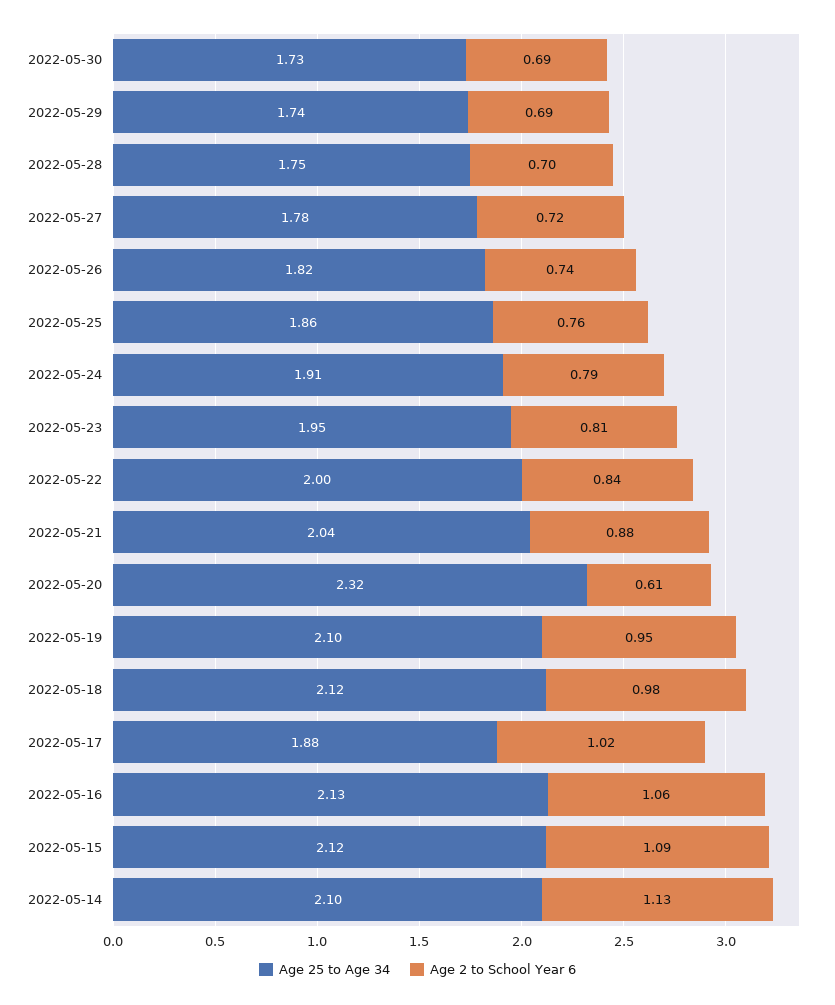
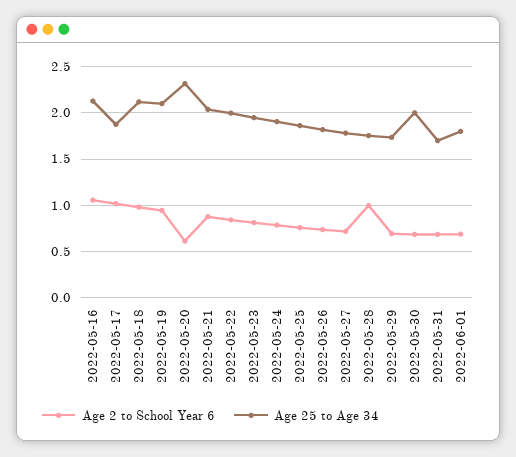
Age 25 to Age 34, 2022-05-30: 1.73 -> 2
Age 2 to School Year 6, 2022-05-28: 0.7 -> 1
Age 25 to Age 34, 2022-05-15: 2.12 -> none
Age 2 to School Year 6, 2022-05-15: 1.09 -> none
Age 25 to Age 34, 2022-05-14: 2.1 -> none
Age 2 to School Year 6, 2022-05-14: 1.13 -> none
Age 2 to School Year 6, 2022-05-31: none -> 0.7
Age 25 to Age 34, 2022-05-31: none -> 1.7
Age 2 to School Year 6, 2022-06-01: none -> 0.7
Age 25 to Age 34, 2022-06-01: none -> 1.8

